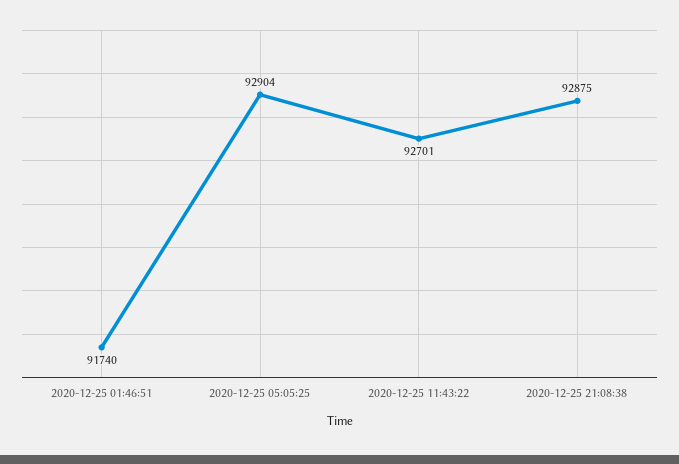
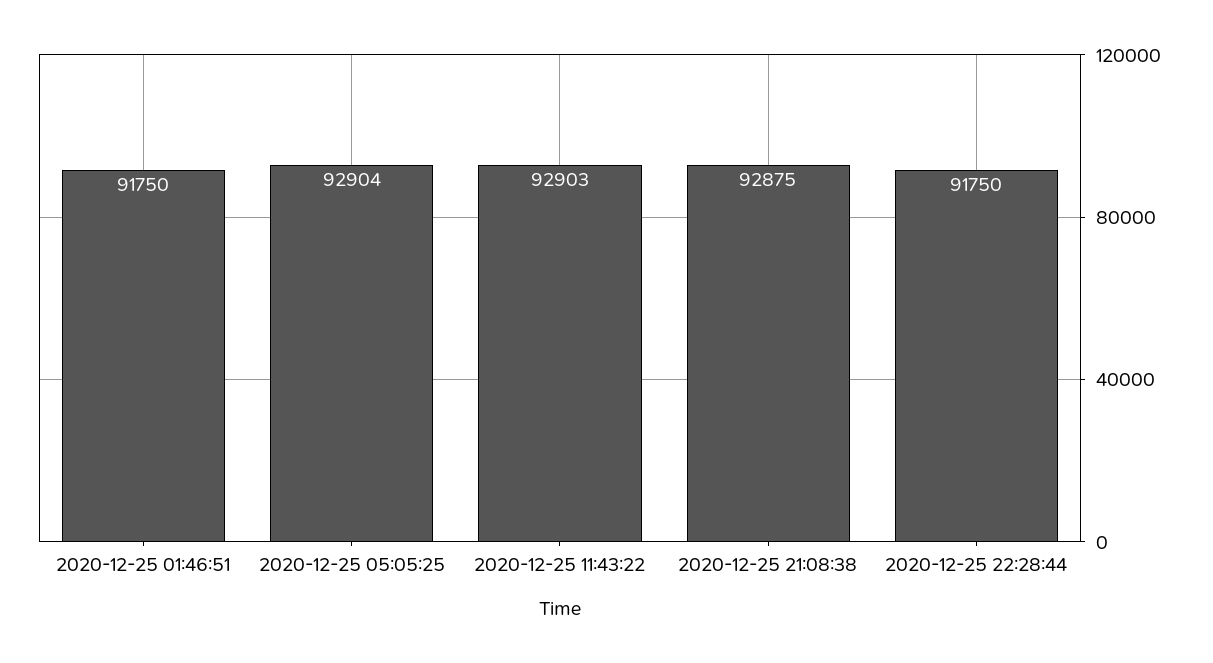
2020-12-25 01:46:51: 91740 -> 91750
2020-12-25 11:43:22: 92701 -> 92903
2020-12-25 22:28:44: none -> 91750

